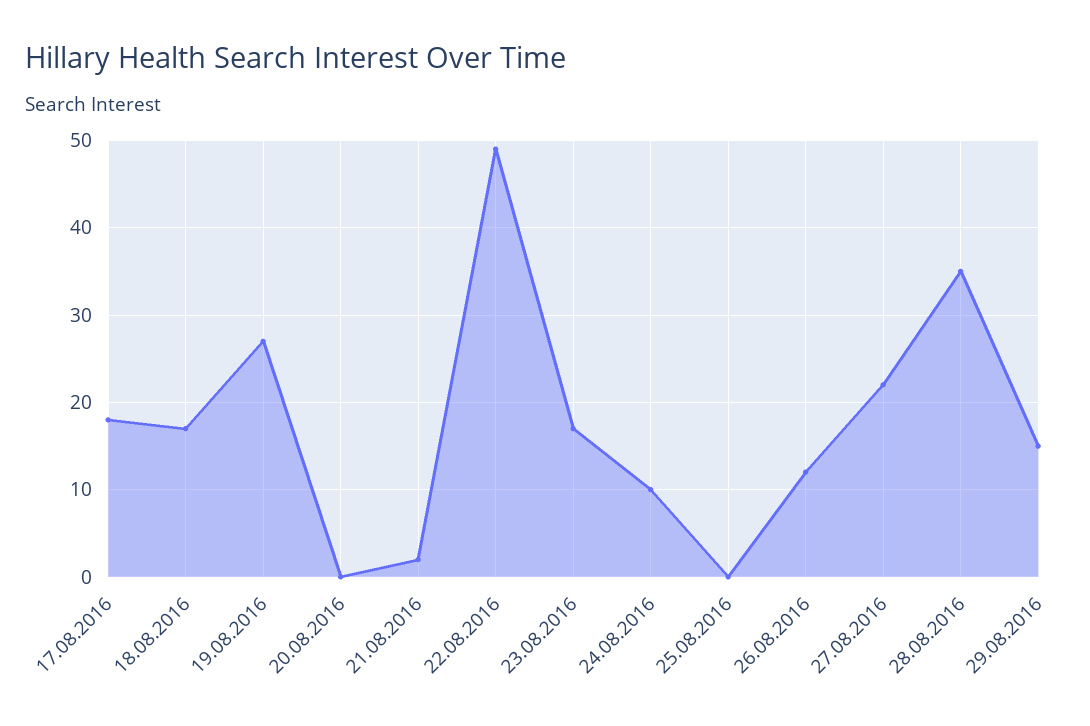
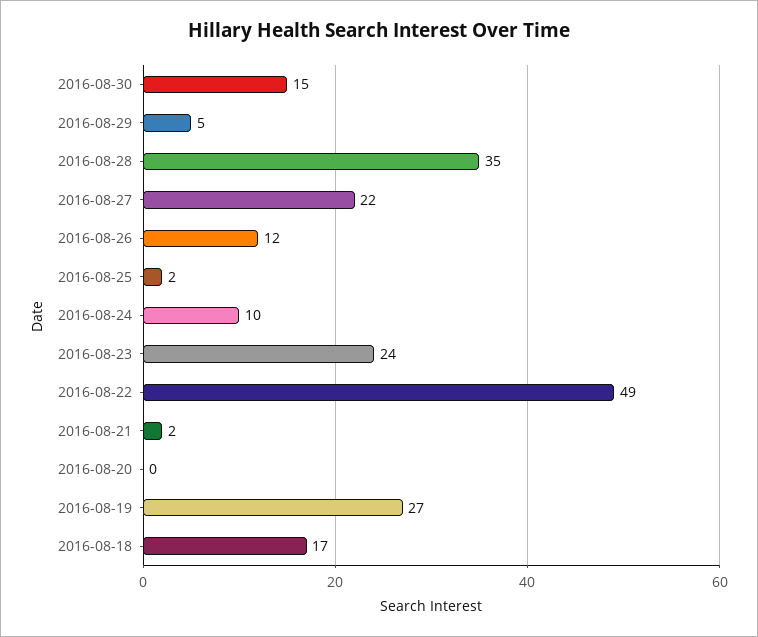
17.08.2016: 18 -> none
23.08.2016: 17 -> 24
25.08.2016: 0 -> 2
29.08.2016: 15 -> 5
2016-08-30: none -> 15

